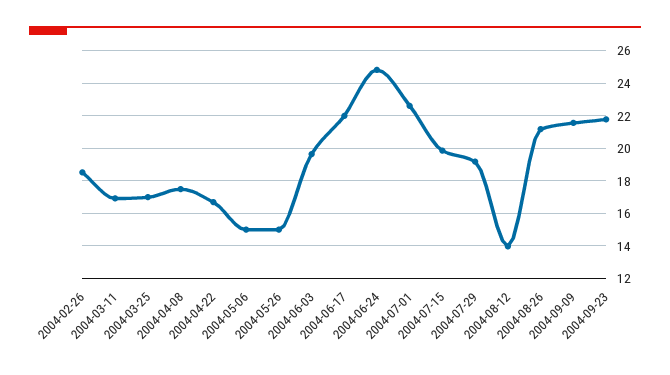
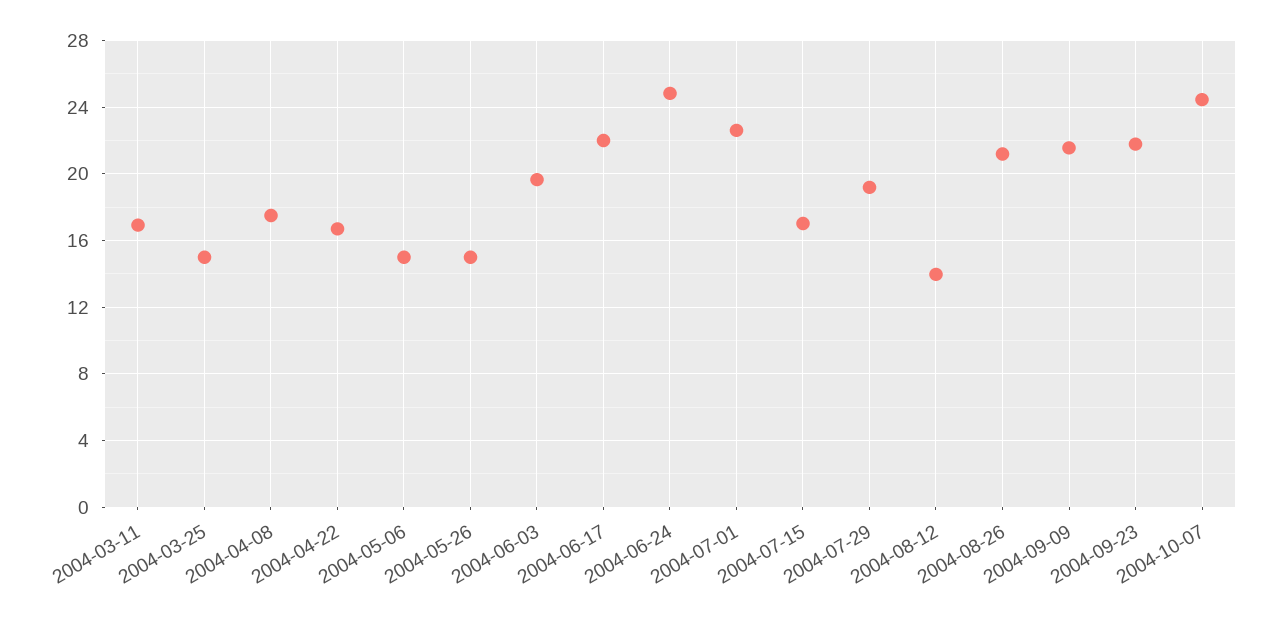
2004-02-26: 18.5 -> none
2004-03-25: 17 -> 15
2004-07-15: 20 -> 17
2004-10-07: none -> 24.5

